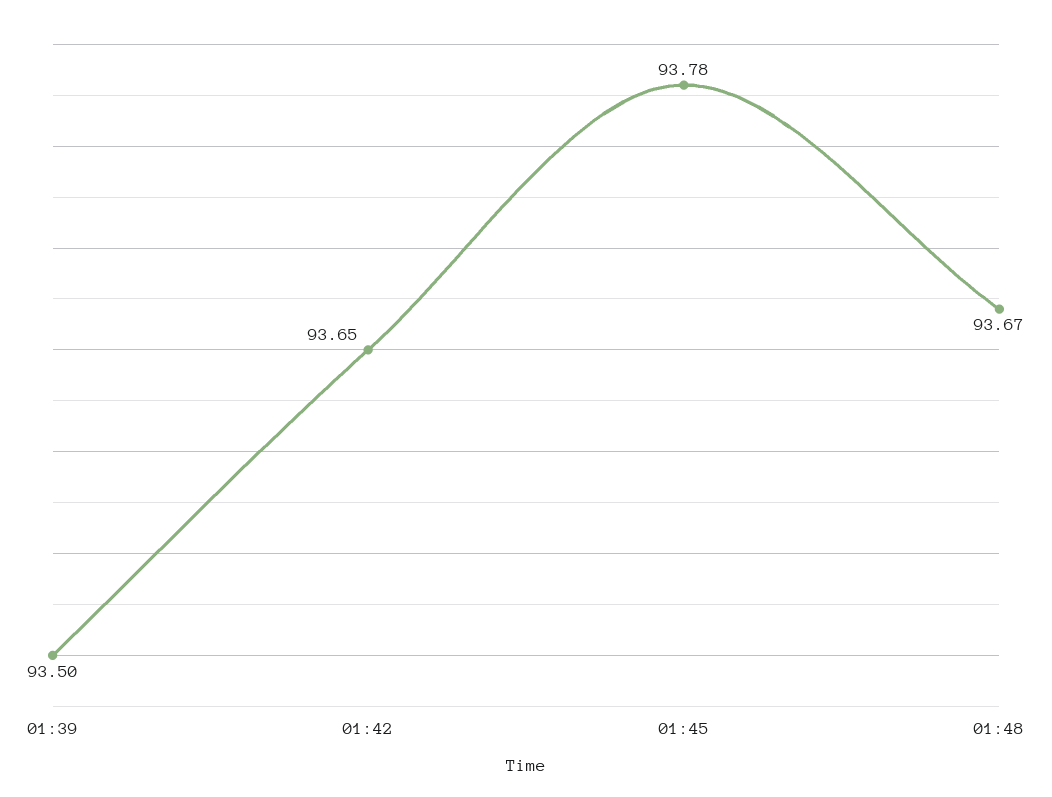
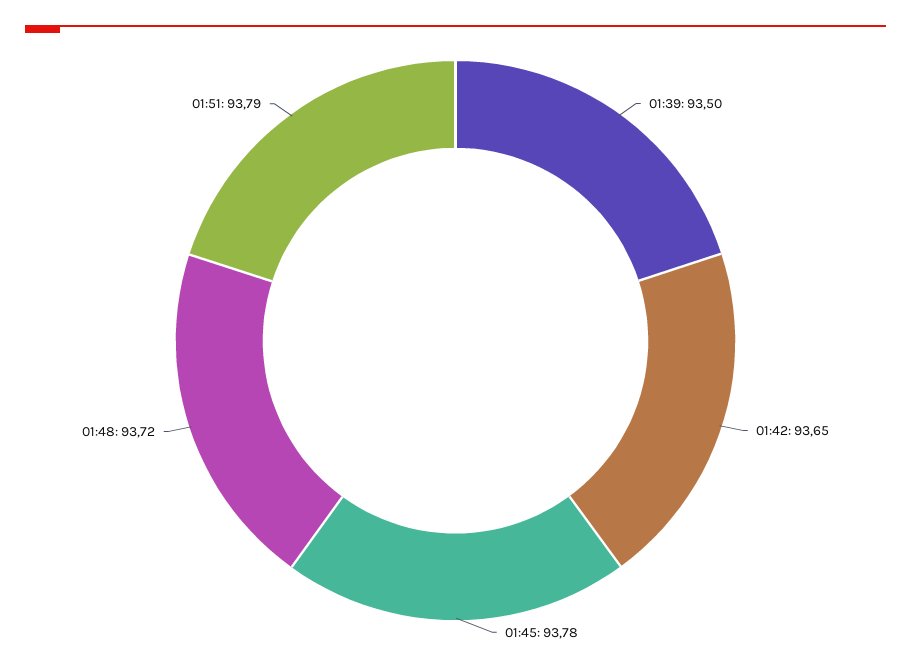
01:48: 93.67 -> 93.72
01:51: none -> 93.79

